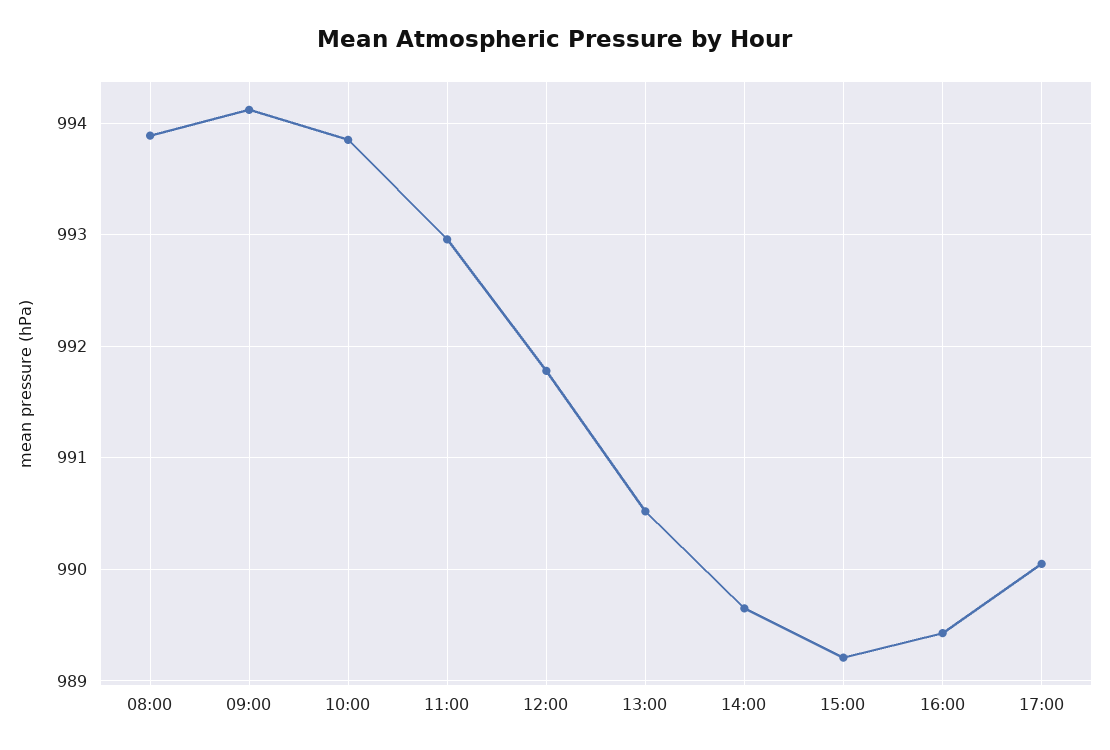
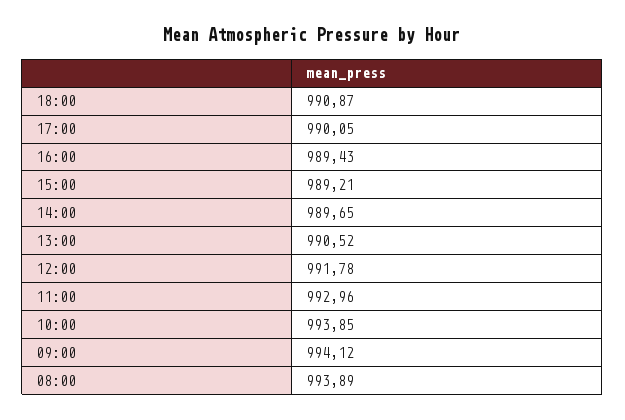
18:00: none -> 990.87

